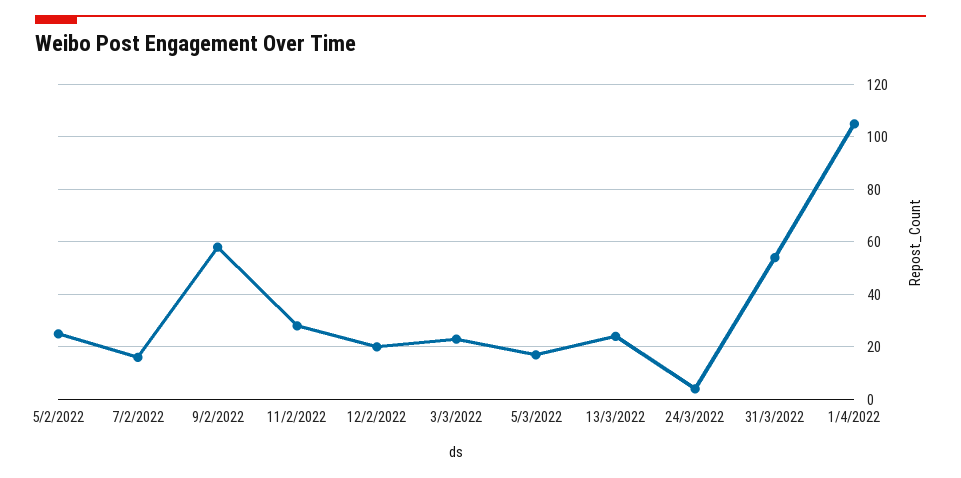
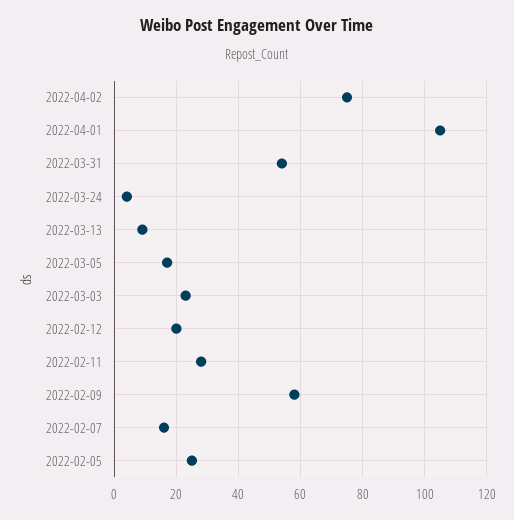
13/3/2022: 25 -> 10
2022-04-02: none -> 75

